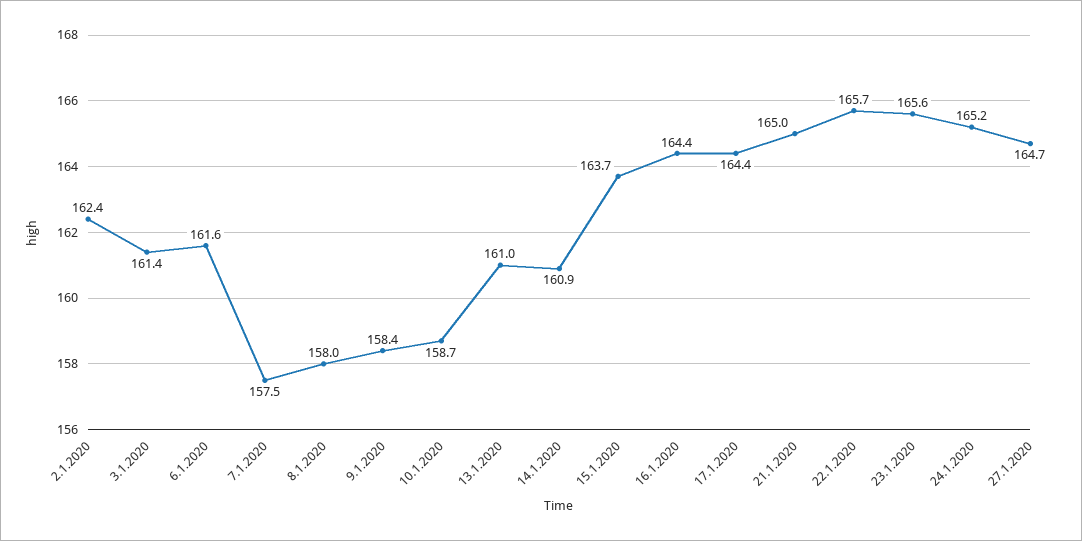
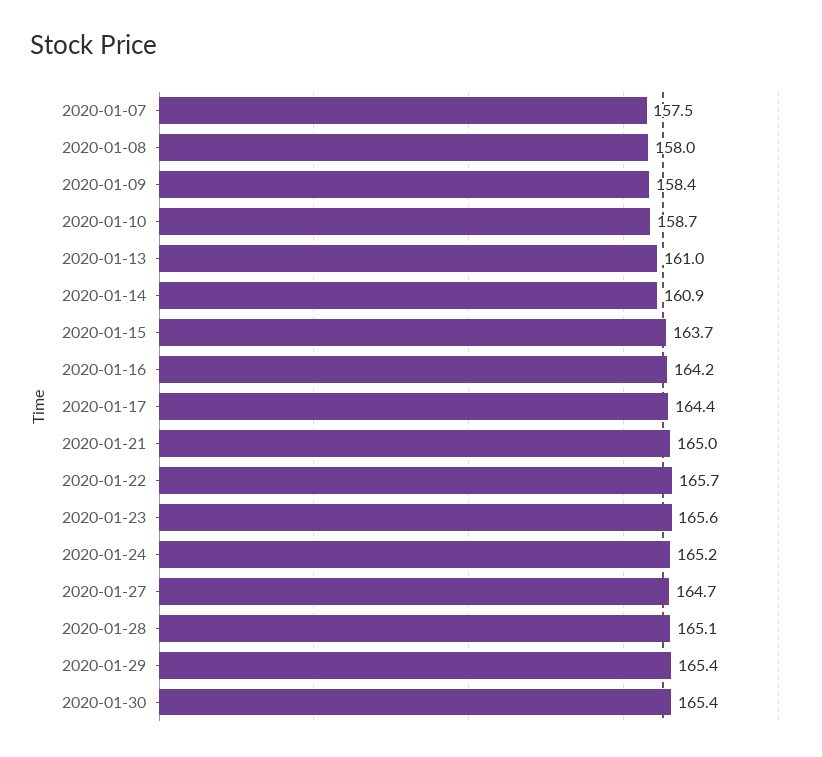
2.1.2020: 162.4 -> none
3.1.2020: 161.4 -> none
6.1.2020: 161.6 -> none
16.1.2020: 164.4 -> 164.2
2020-01-28: none -> 165.1
2020-01-29: none -> 165.4
2020-01-30: none -> 165.4

